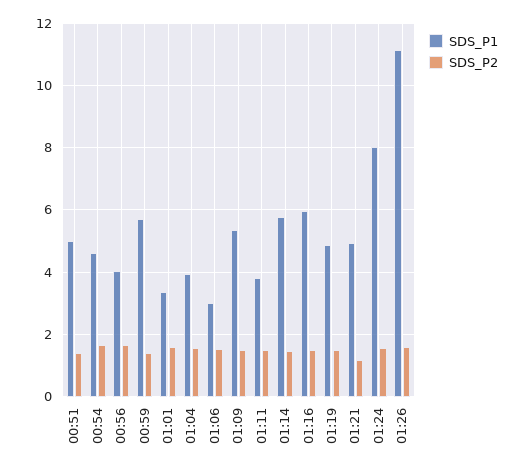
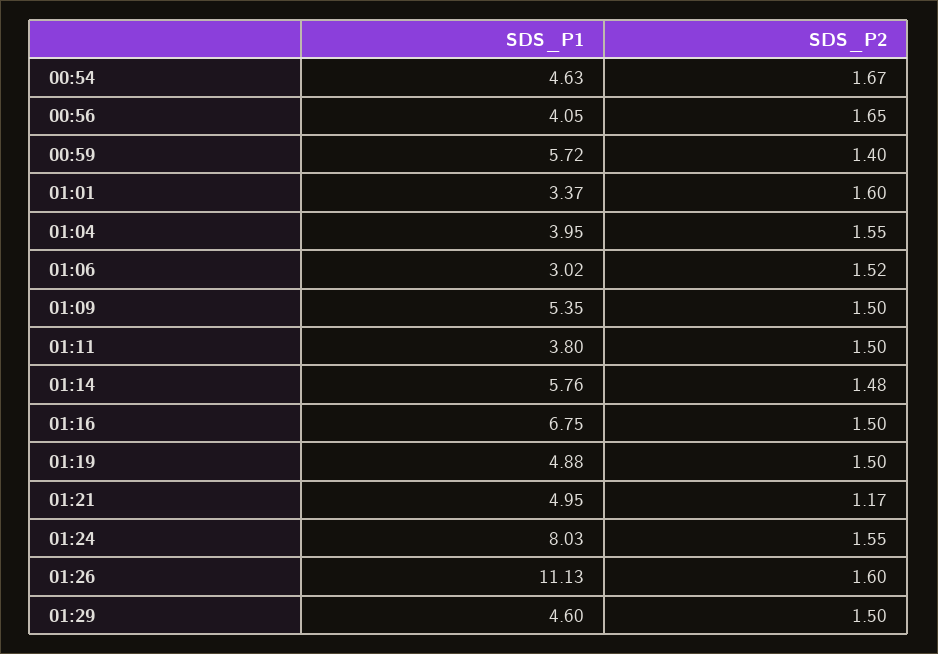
SDS_P1, 00:51: 5 -> none
SDS_P2, 00:51: 1.4 -> none
SDS_P1, 01:16: 6 -> 6.75
SDS_P1, 01:29: none -> 4.6
SDS_P2, 01:29: none -> 1.5

